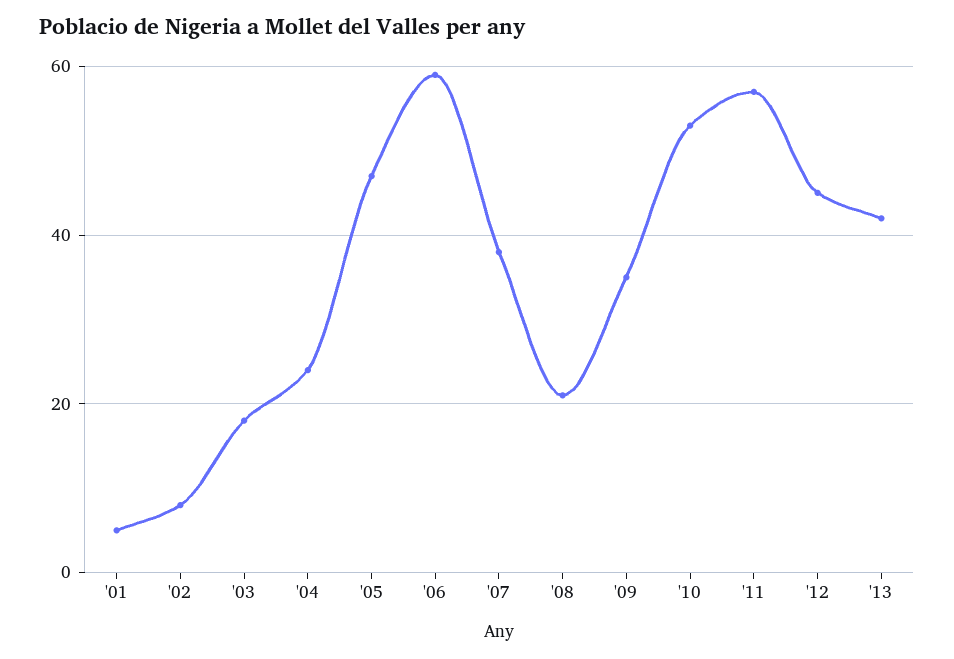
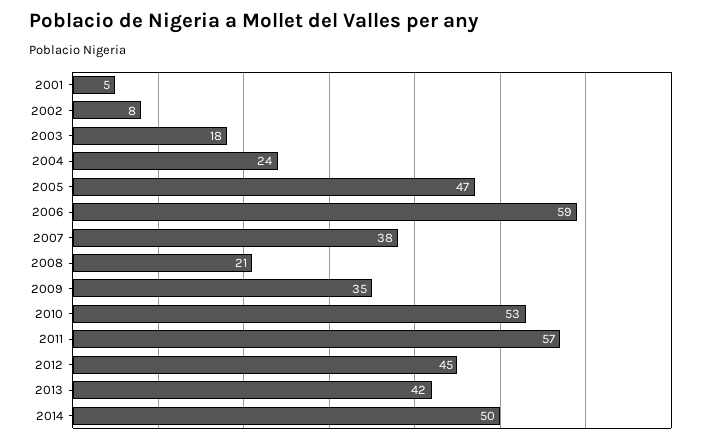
2014: none -> 50

